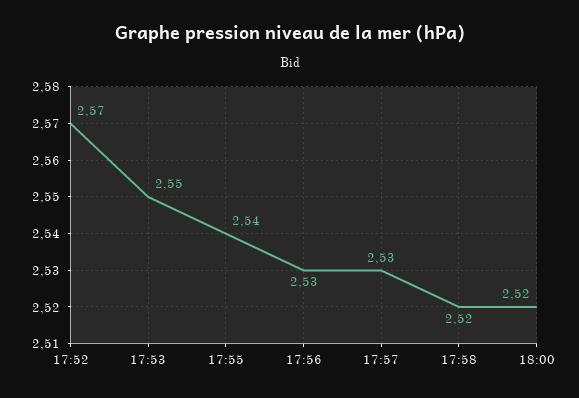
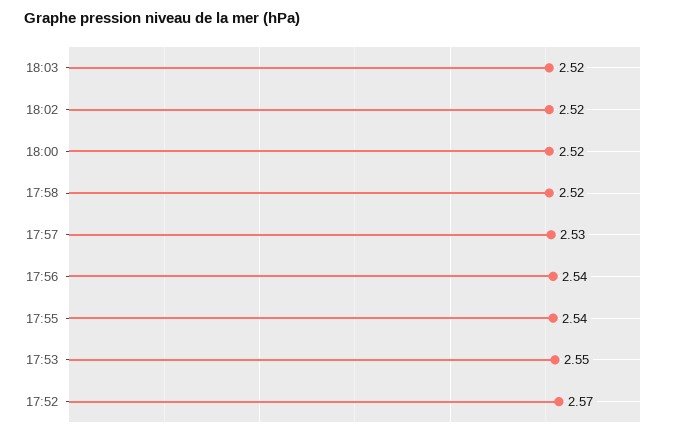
17:56: 2.53 -> 2.54
18:03: none -> 2.52
18:02: none -> 2.52

